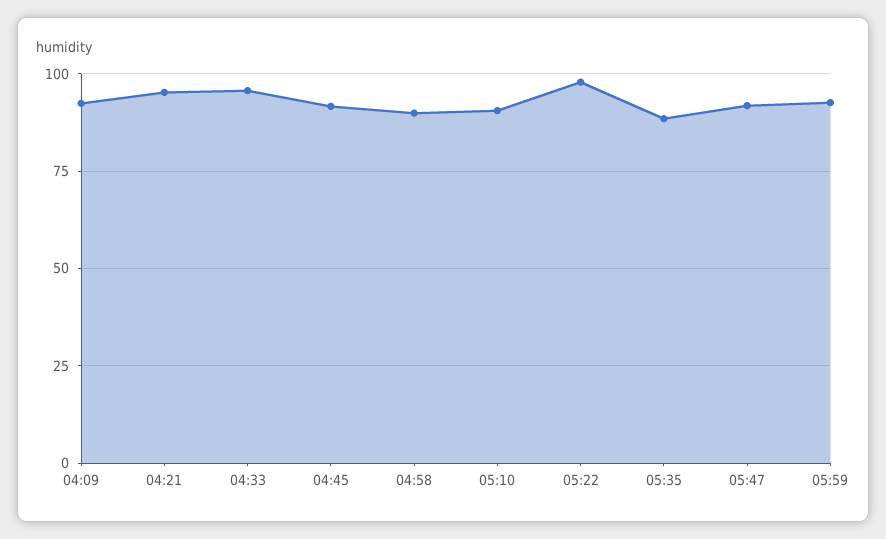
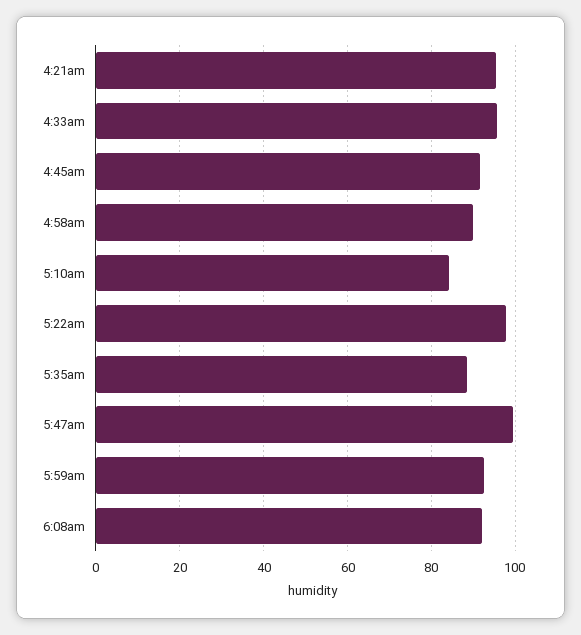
04:09: 92.5 -> none
05:10: 90 -> 84
05:47: 92.5 -> 100
6:08am: none -> 92

